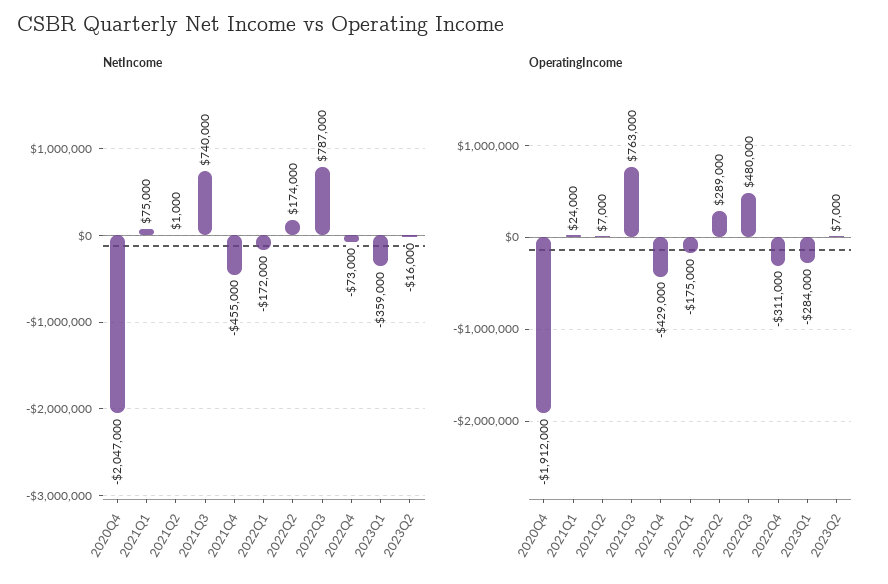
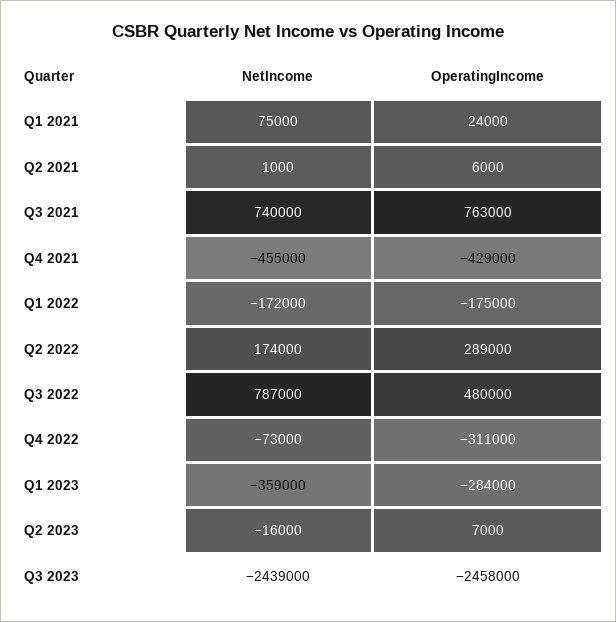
NetIncome, 2020Q4: -2047000 -> none
OperatingIncome, 2020Q4: -1912000 -> none
OperatingIncome, 2021Q2: 7000 -> 6000
NetIncome, Q3 2023: none -> -2439000
OperatingIncome, Q3 2023: none -> -2458000

